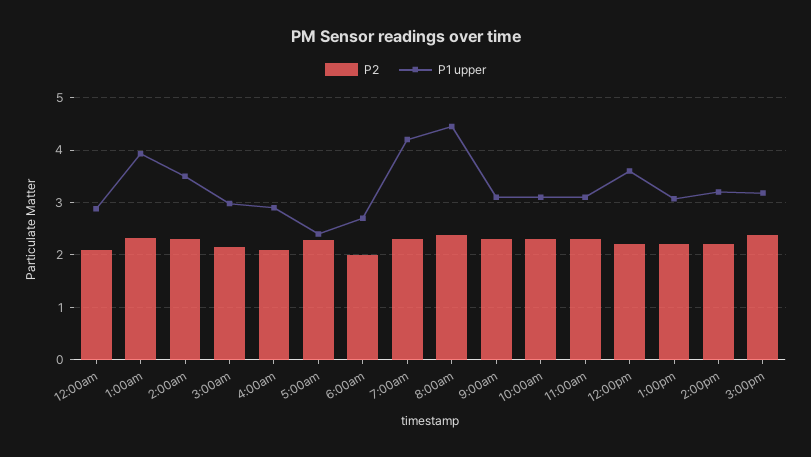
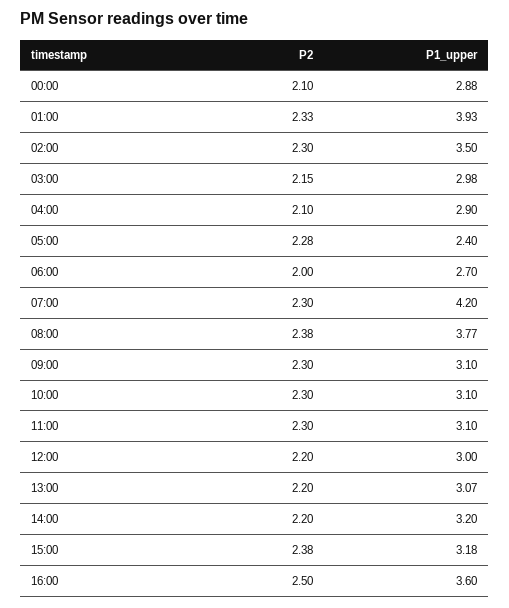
P1 upper, 8:00am: 4.4 -> 3.77
P1 upper, 12:00pm: 3.6 -> 3
P2, 16:00: none -> 2.5
P1 upper, 16:00: none -> 3.6

